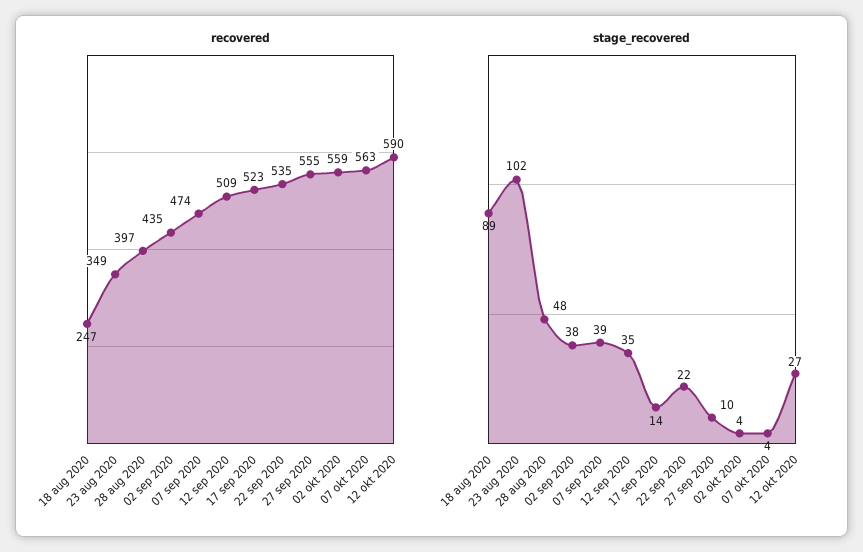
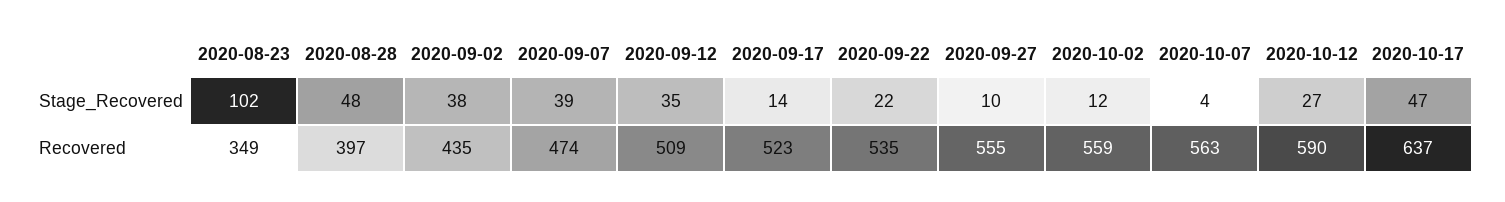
recovered, 18 aug 2020: 247 -> none
stage_recovered, 18 aug 2020: 89 -> none
stage_recovered, 02 okt 2020: 4 -> 12
stage_recovered, 2020-10-17: none -> 47
recovered, 2020-10-17: none -> 637

